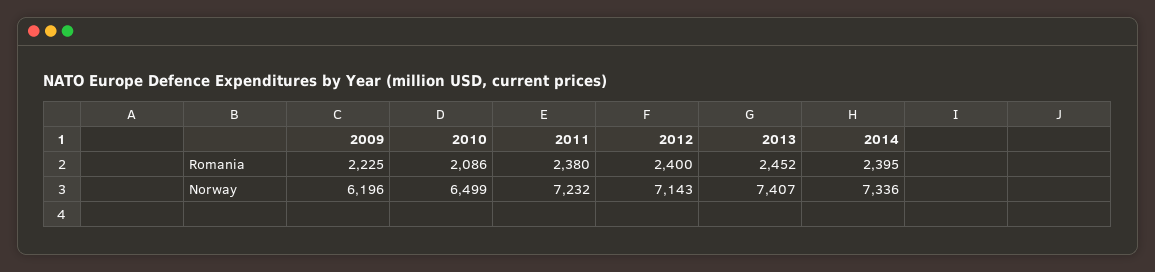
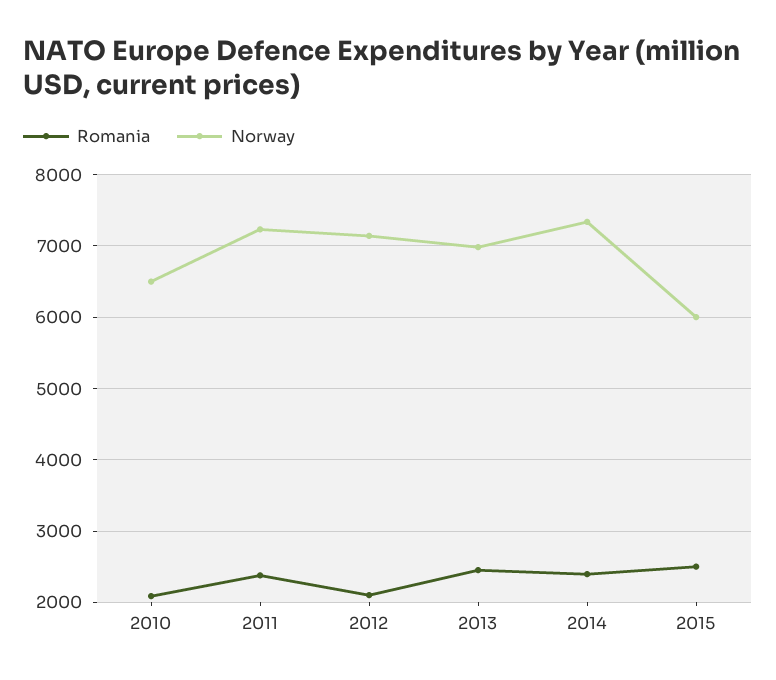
Romania, 2009: 2225 -> none
Romania, 2012: 2400 -> 2100
Norway, 2009: 6196 -> none
Norway, 2013: 7407 -> 7000
Romania, 2015: none -> 2500
Norway, 2015: none -> 6000

